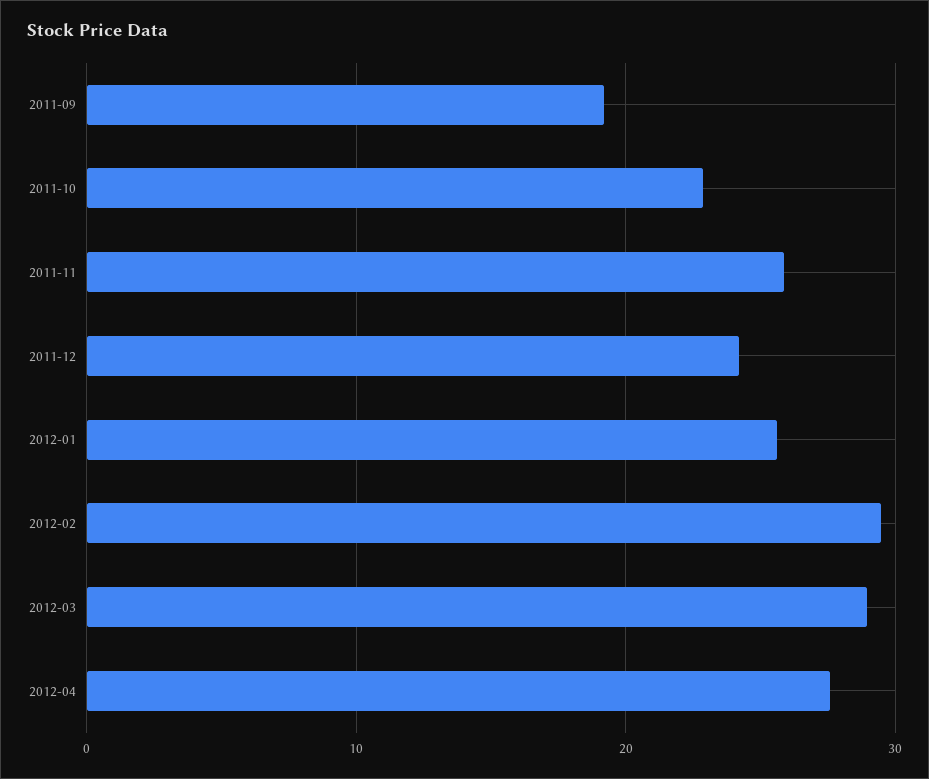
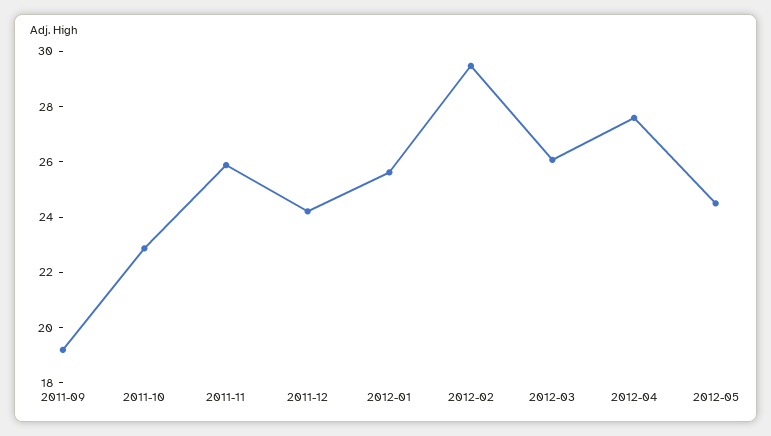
2012-03: 29 -> 26
2012-05: none -> 24.5

